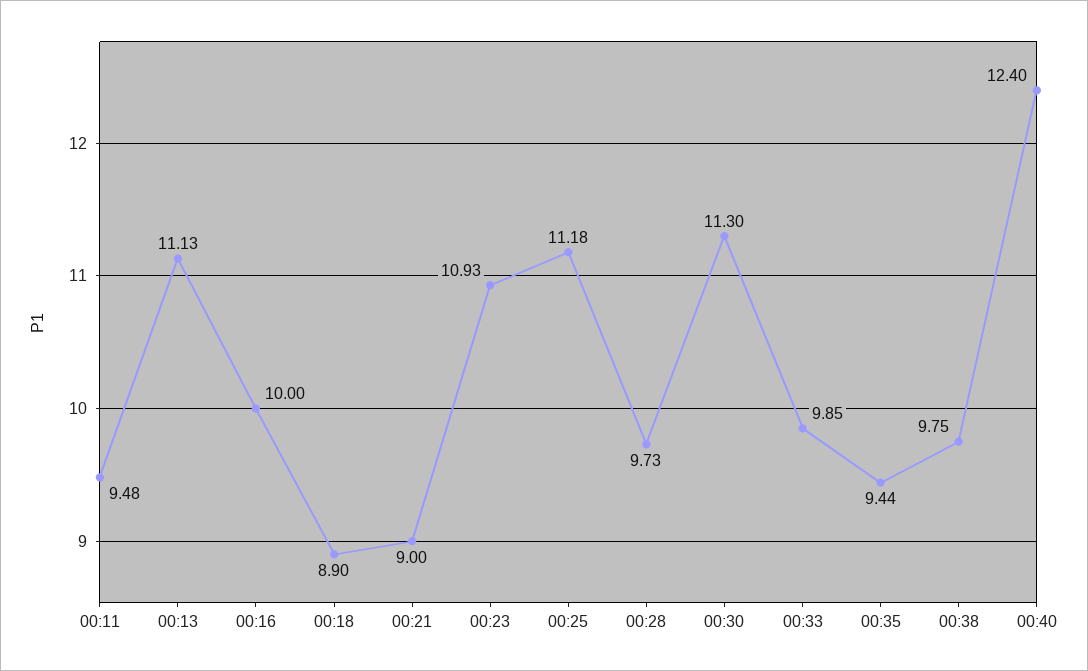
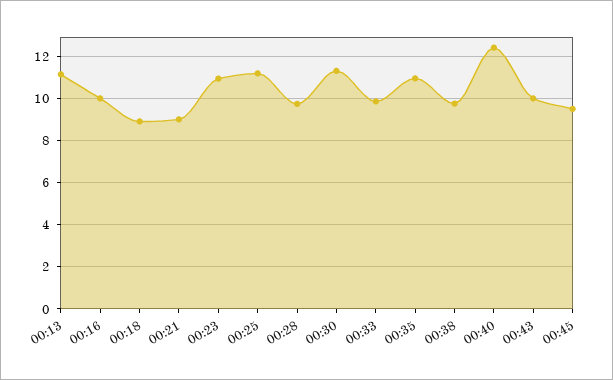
00:11: 9.48 -> none
00:35: 9.44 -> 11
00:43: none -> 10
00:45: none -> 9.5

